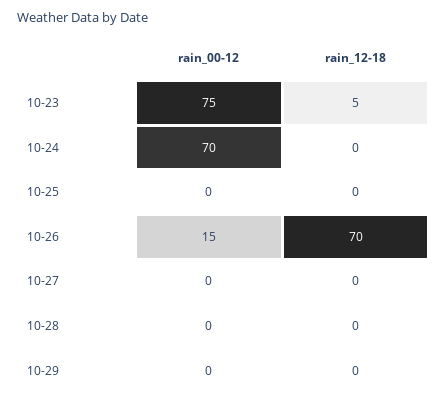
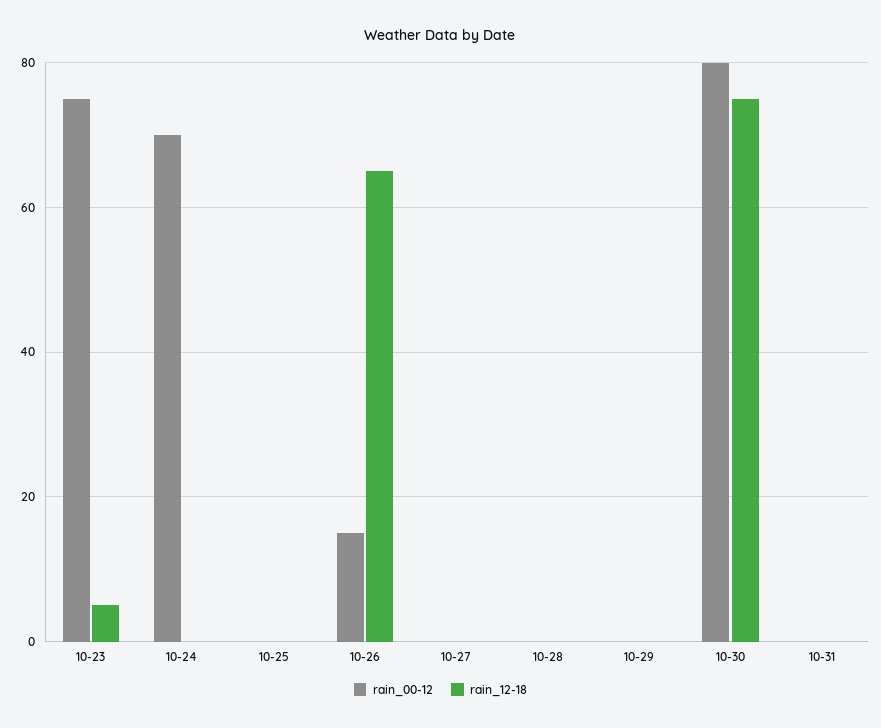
rain_12-18, 10-26: 70 -> 65
rain_00-12, 10-30: none -> 80
rain_12-18, 10-30: none -> 75
rain_00-12, 10-31: none -> 0
rain_12-18, 10-31: none -> 0

